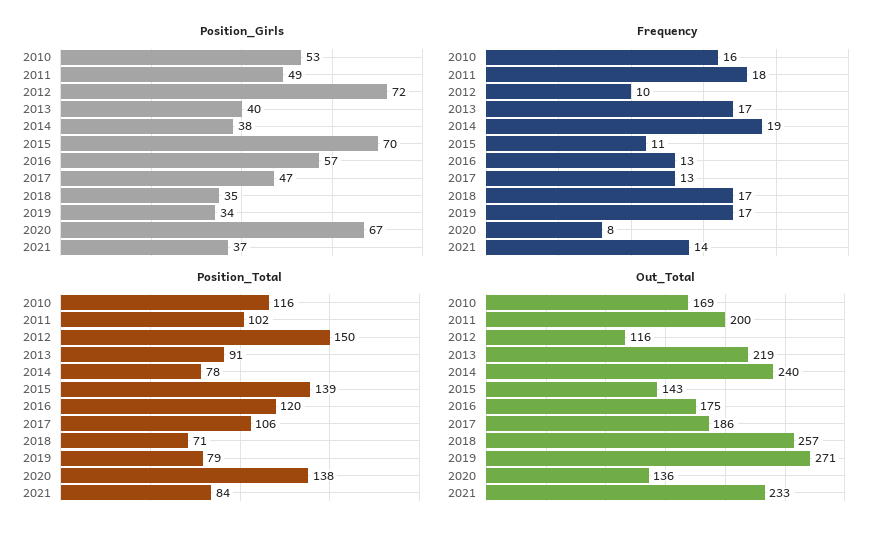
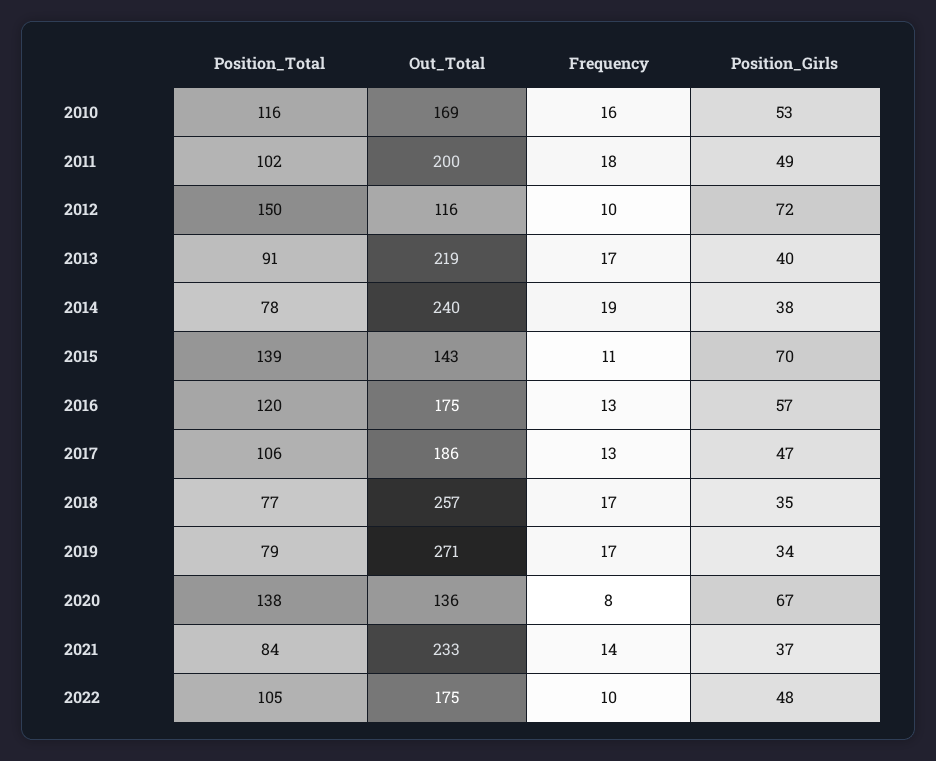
Position_Total, 2018: 71 -> 77
Position_Total, 2022: none -> 105
Out_Total, 2022: none -> 175
Frequency, 2022: none -> 10
Position_Girls, 2022: none -> 48

